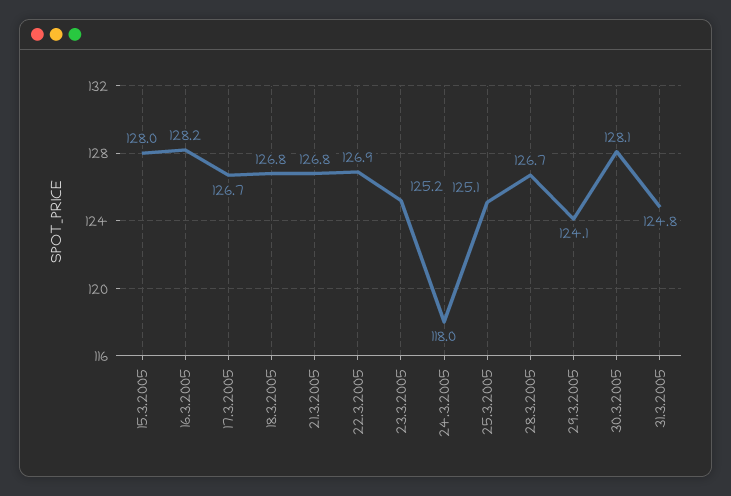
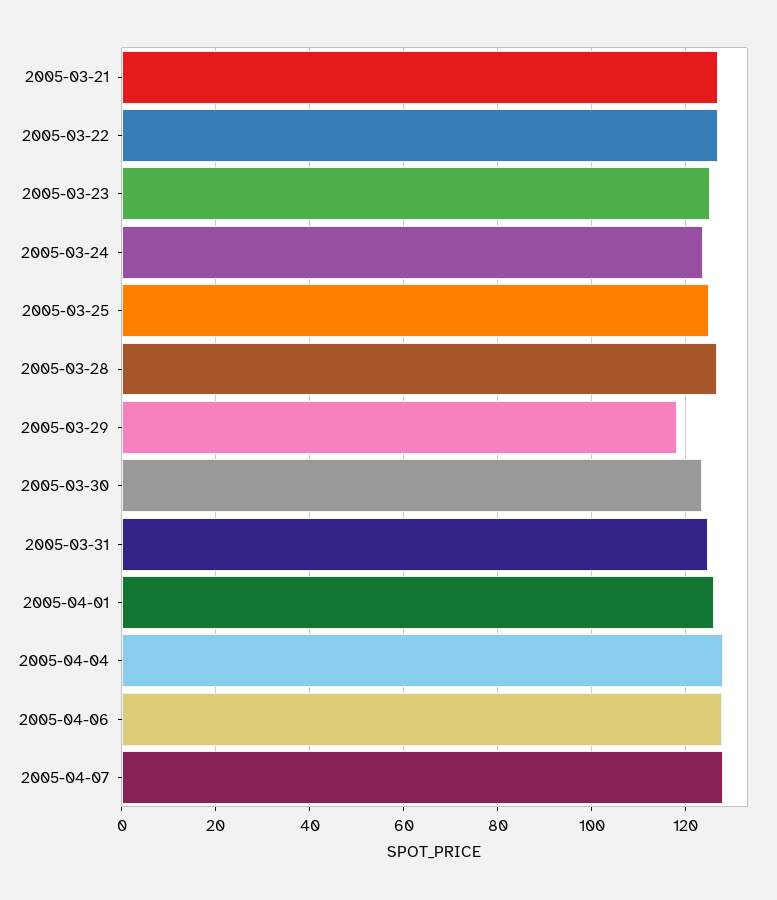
15.3.2005: 128 -> none
16.3.2005: 128.2 -> none
17.3.2005: 126.7 -> none
18.3.2005: 126.8 -> none
24.3.2005: 118 -> 124
29.3.2005: 124.1 -> 118
30.3.2005: 128.1 -> 124
2005-04-01: none -> 126
2005-04-04: none -> 128
2005-04-06: none -> 128
2005-04-07: none -> 128

